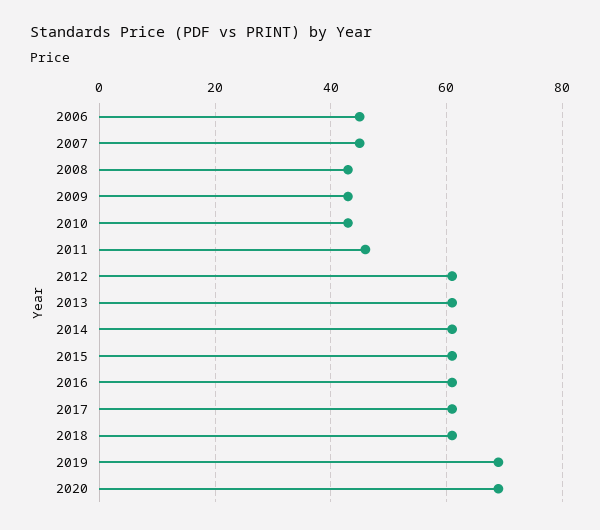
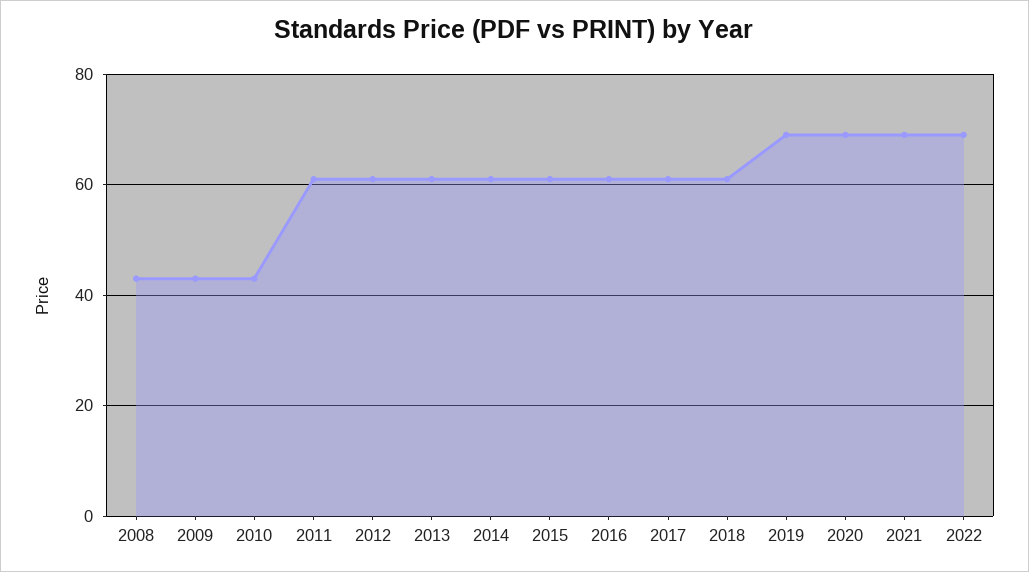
2006: 45 -> none
2007: 45 -> none
2011: 45 -> 60
2021: none -> 70
2022: none -> 70

